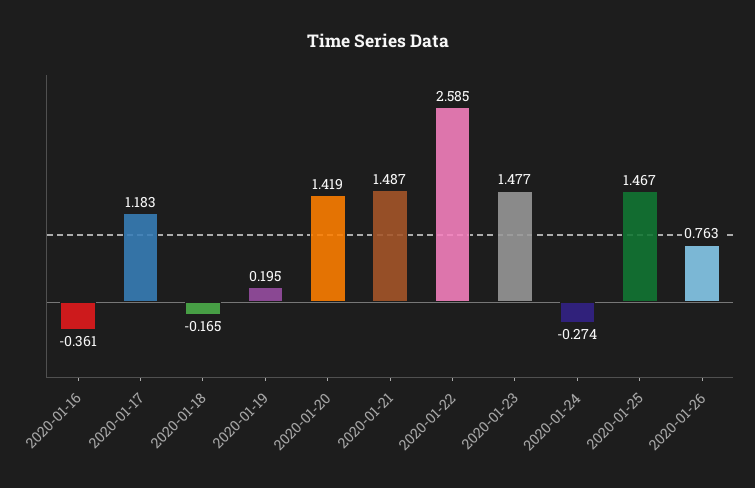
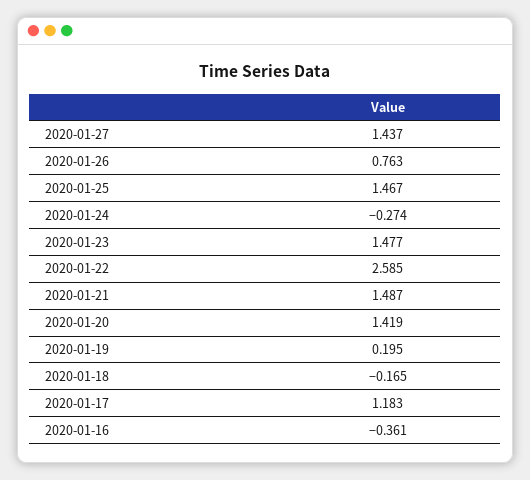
2020-01-27: none -> 1.437

